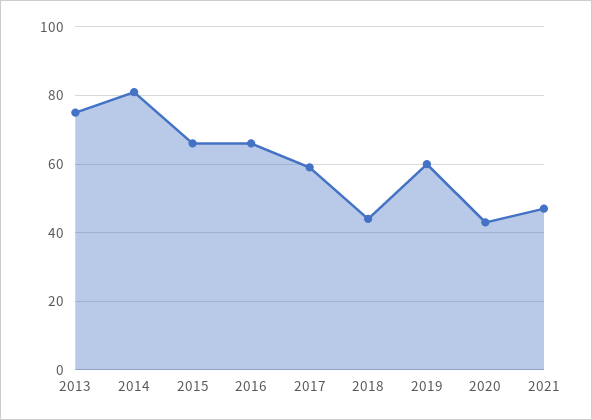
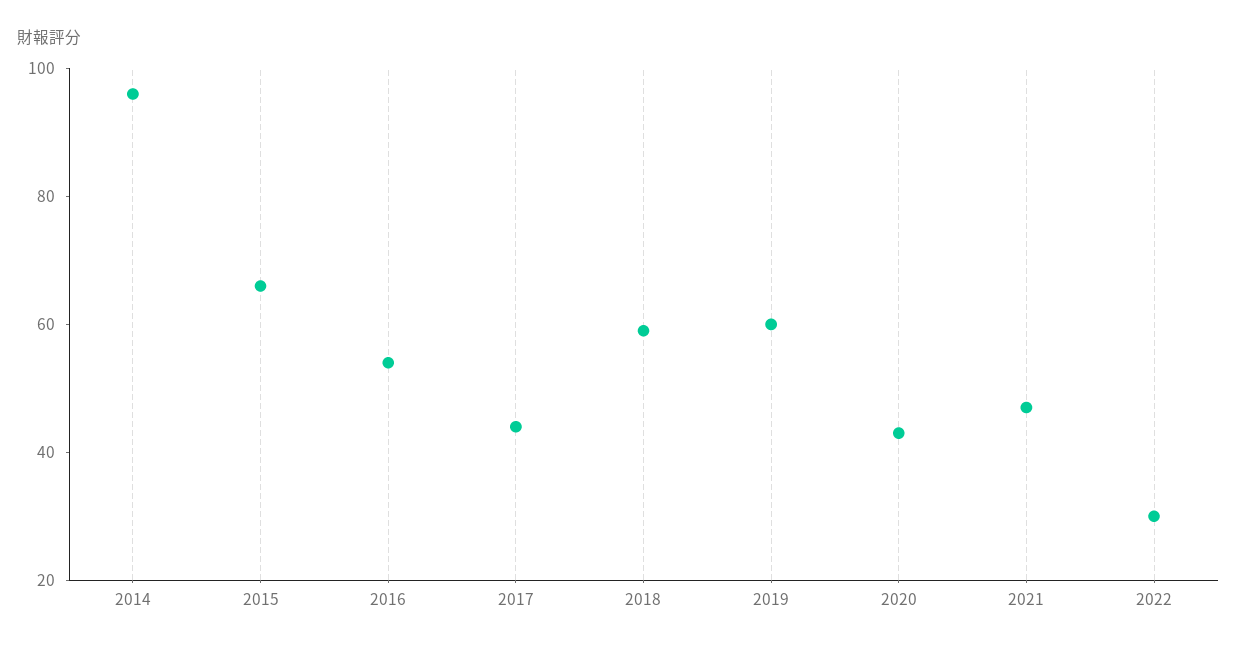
2013: 75 -> none
2014: 80 -> 95
2016: 65 -> 55
2017: 60 -> 45
2018: 45 -> 60
2022: none -> 30

